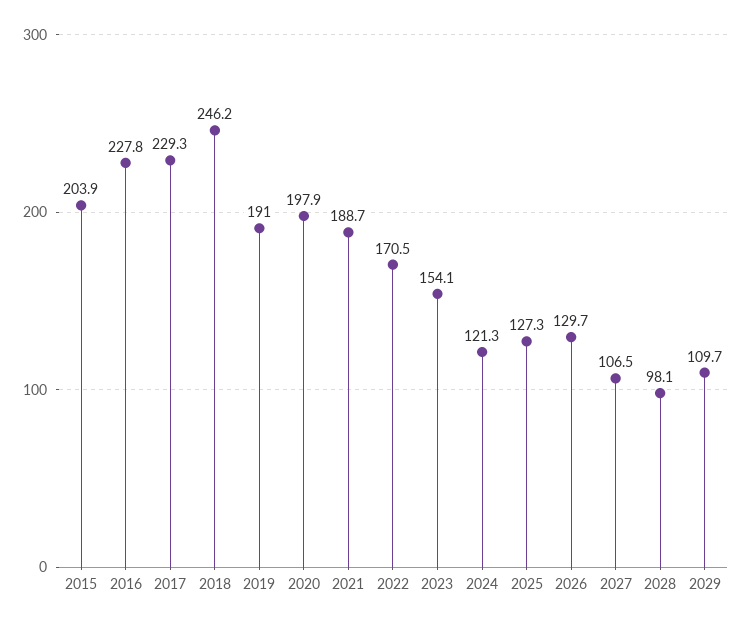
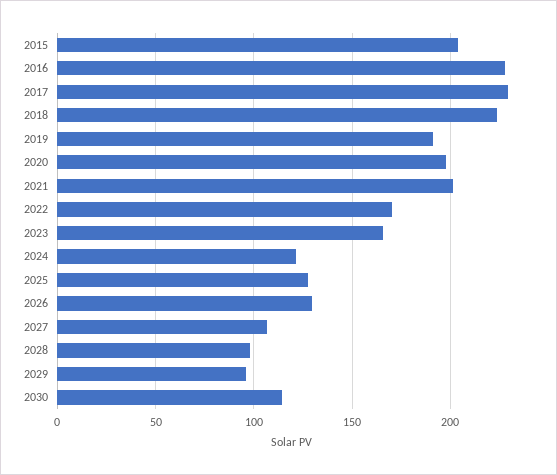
2018: 246.2 -> 225
2021: 188.7 -> 200
2023: 154.1 -> 165
2029: 109.7 -> 95
2030: none -> 115

